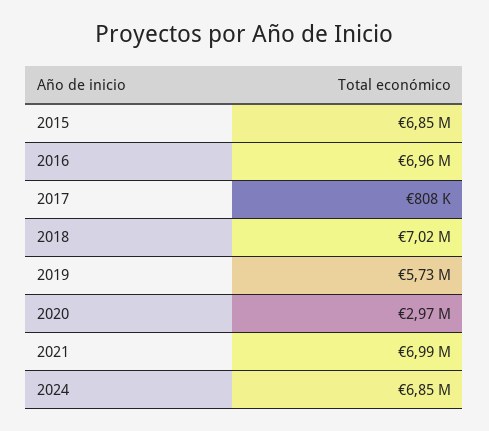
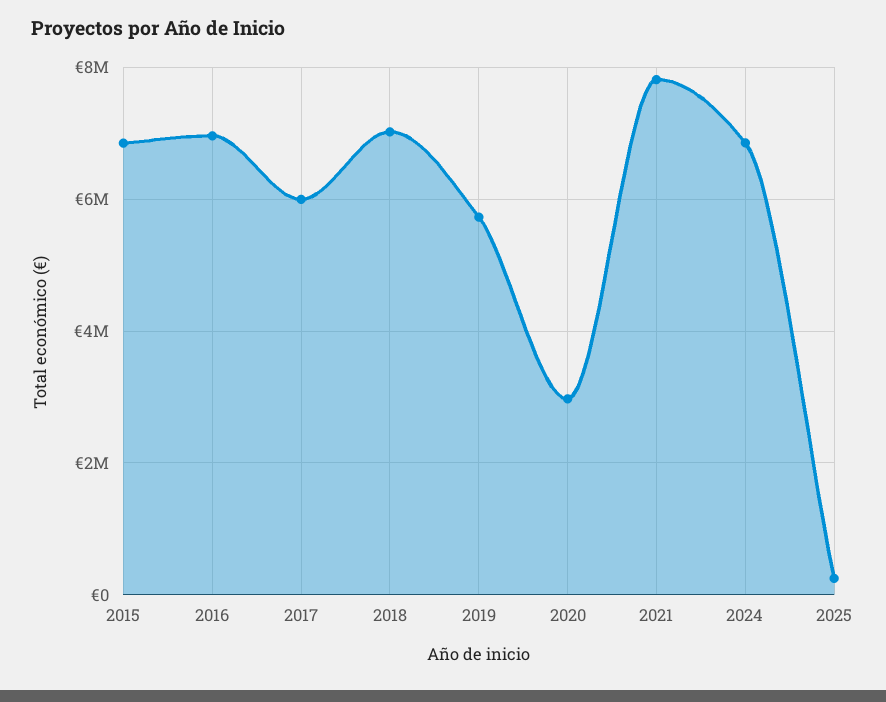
2017: 808000 -> 6000000
2021: 6990000 -> 7800000
2025: none -> 200000

